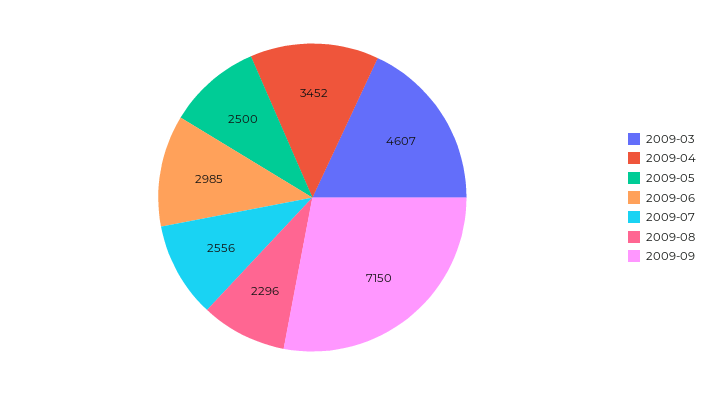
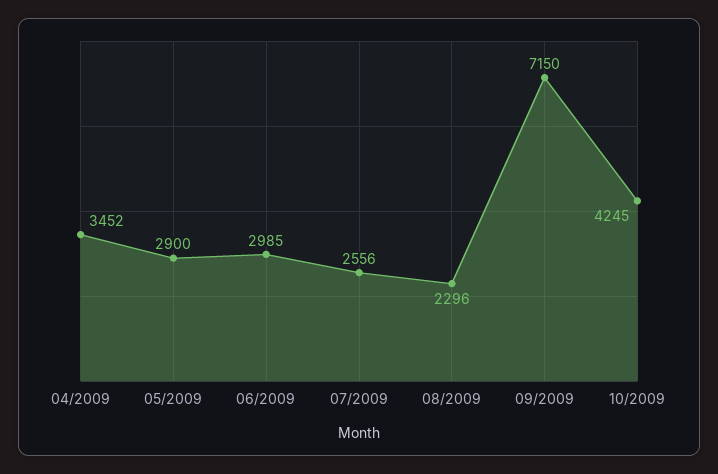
2009-03: 4607 -> none
2009-05: 2500 -> 2900
10/2009: none -> 4245

